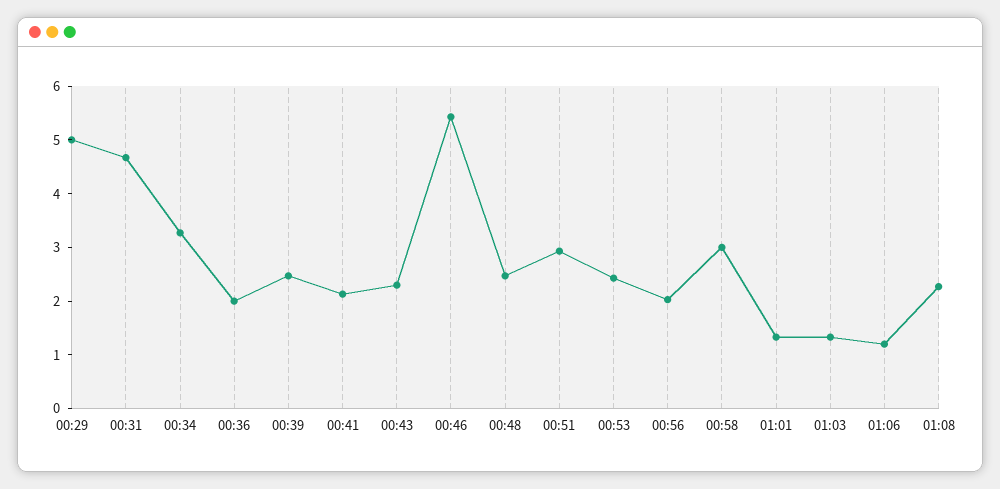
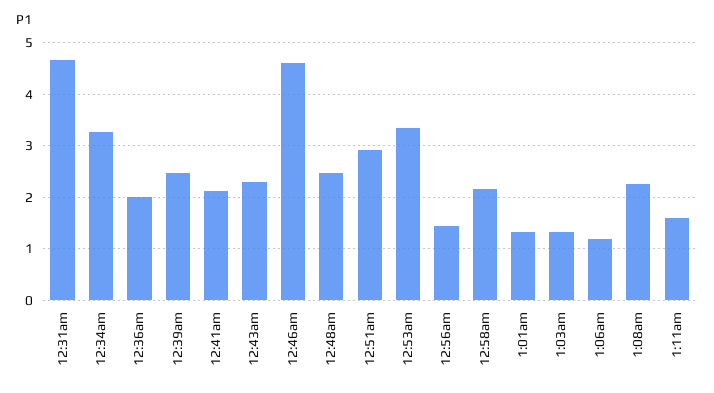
00:29: 5 -> none
00:46: 5.4 -> 4.6
00:53: 2.4 -> 3.4
00:56: 2 -> 1.4
00:58: 3 -> 2.2
1:11am: none -> 1.6

